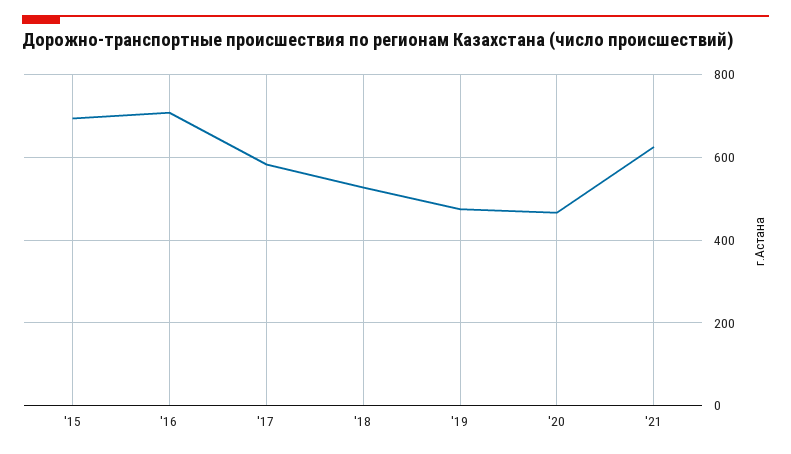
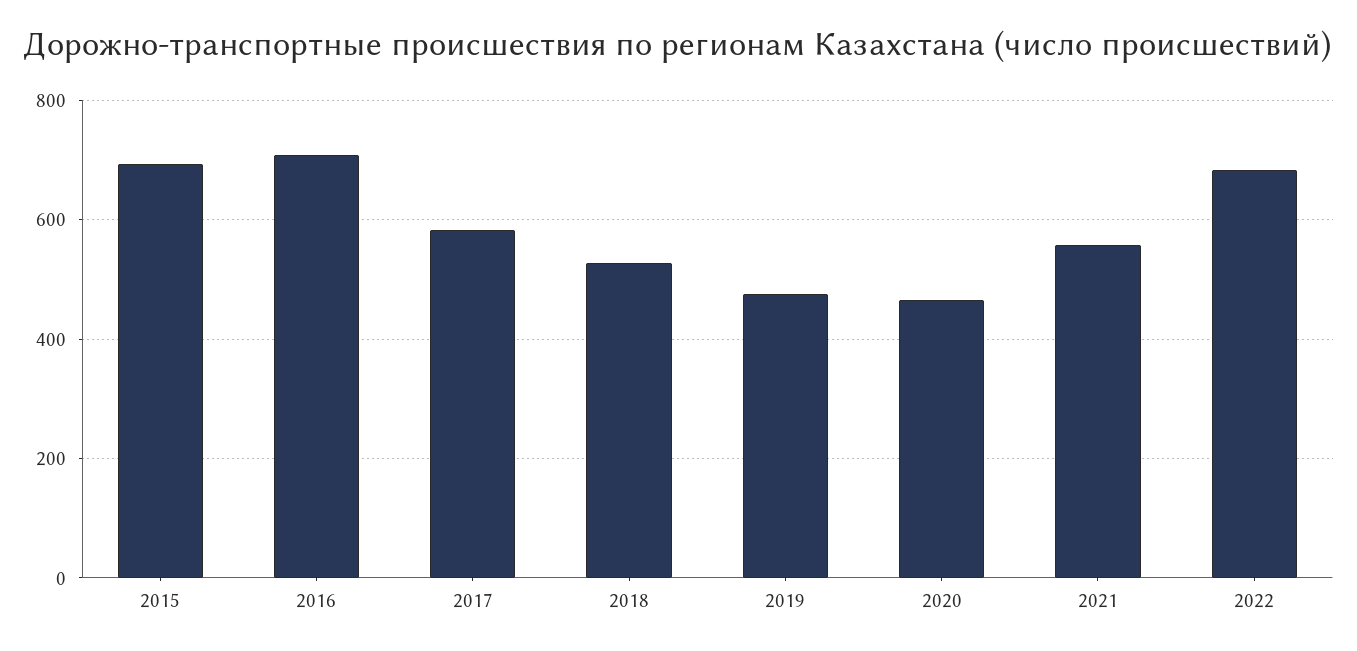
'21: 620 -> 560
2022: none -> 680

